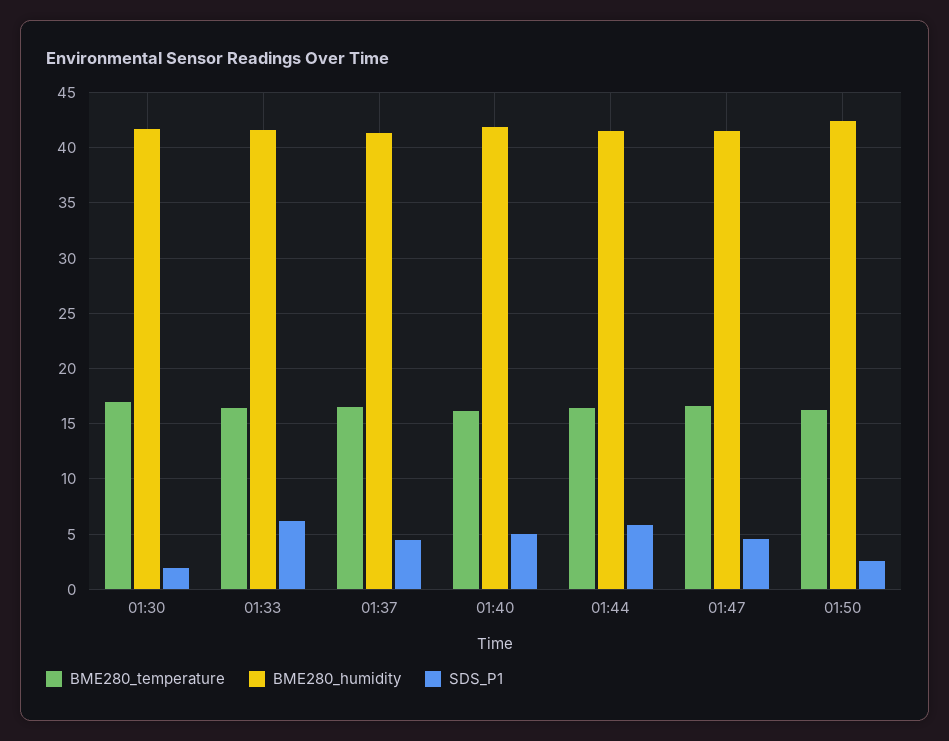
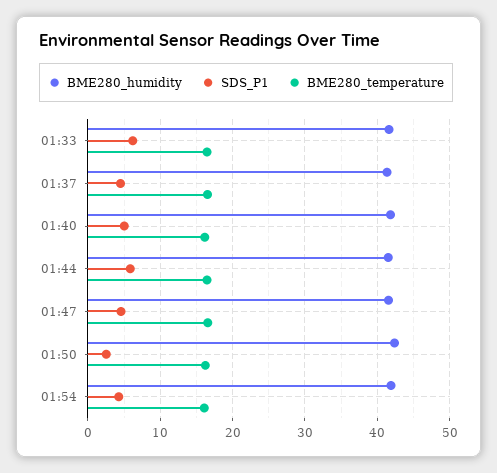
BME280_temperature, 01:30: 17 -> none
BME280_humidity, 01:30: 42 -> none
SDS_P1, 01:30: 2 -> none
BME280_humidity, 01:54: none -> 42
SDS_P1, 01:54: none -> 4
BME280_temperature, 01:54: none -> 16

